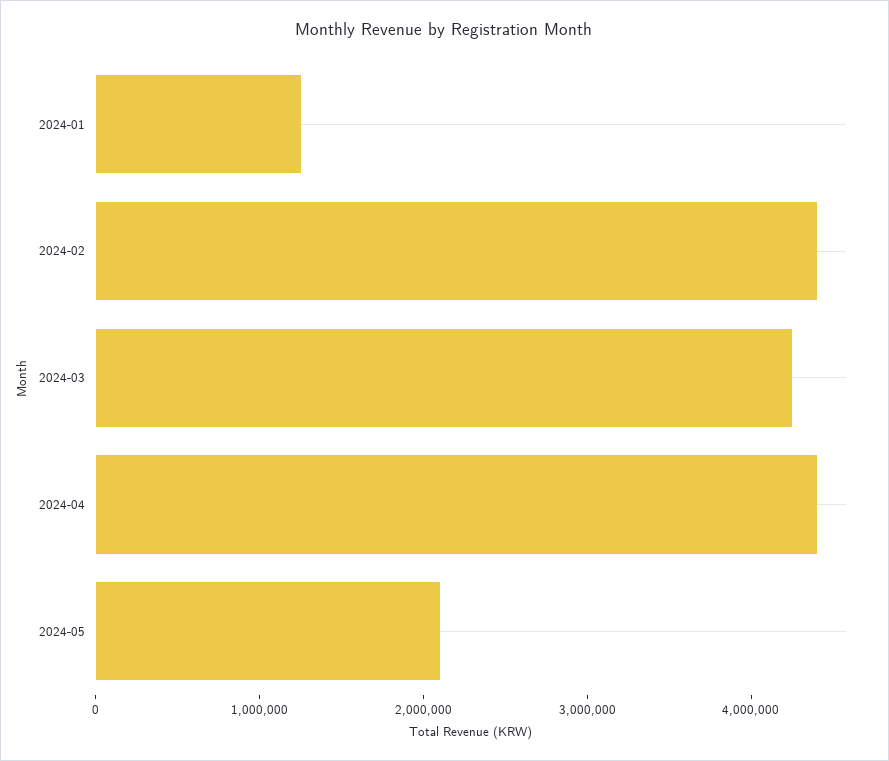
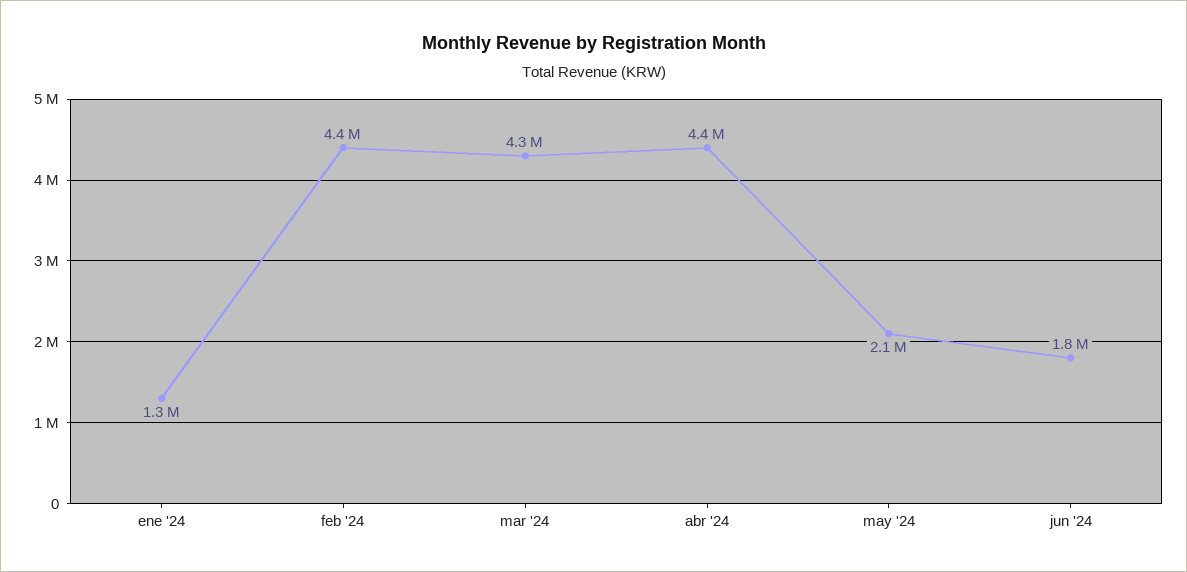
jun '24: none -> 1800000

